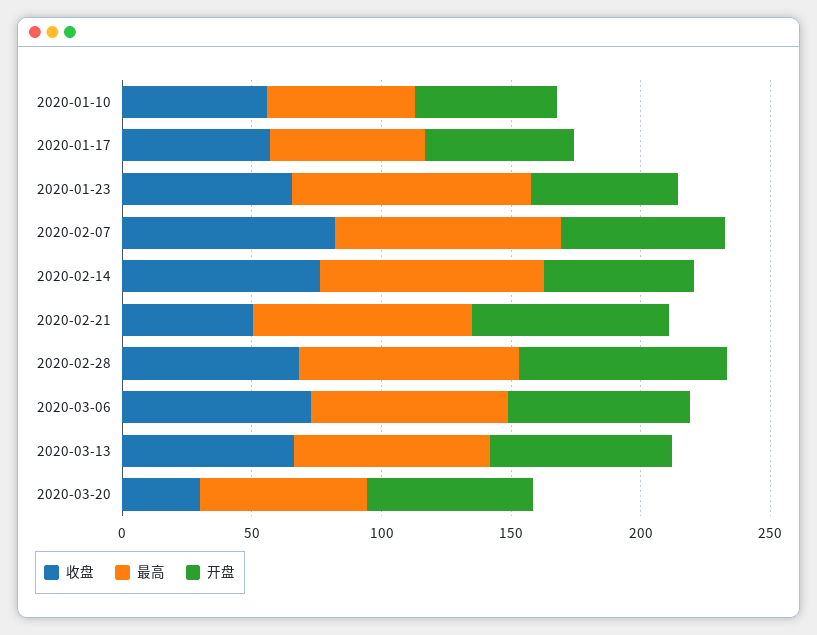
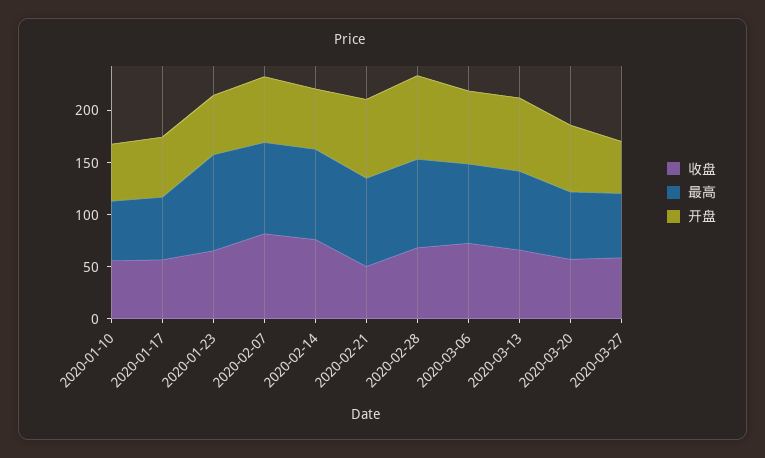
收盘, 2020-03-20: 30 -> 60
收盘, 2020-03-27: none -> 60
最高, 2020-03-27: none -> 60
开盘, 2020-03-27: none -> 50

